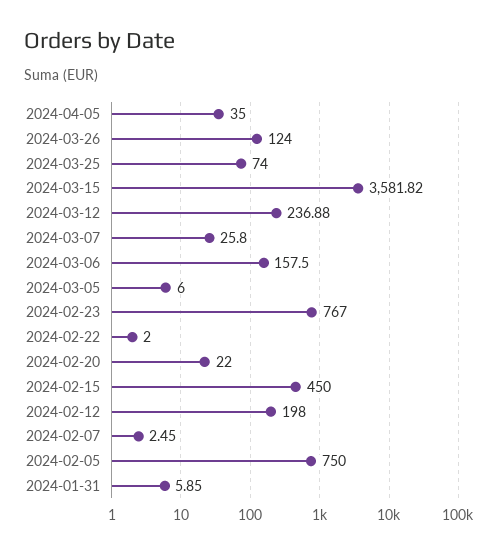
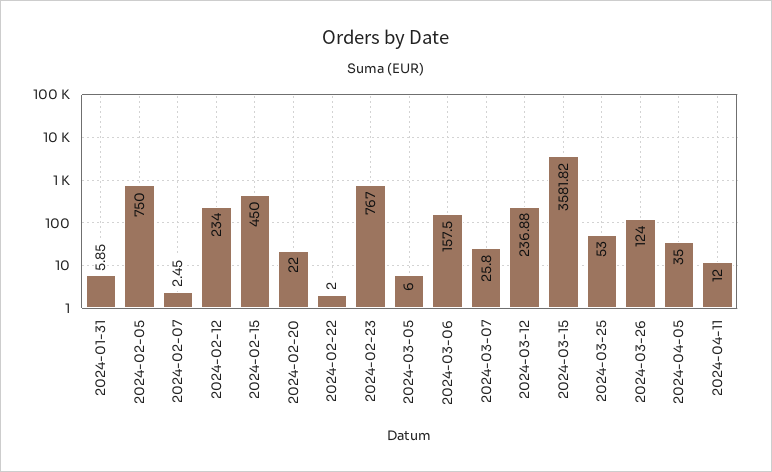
2024-03-25: 74 -> 53
2024-02-12: 198 -> 234
2024-04-11: none -> 12

